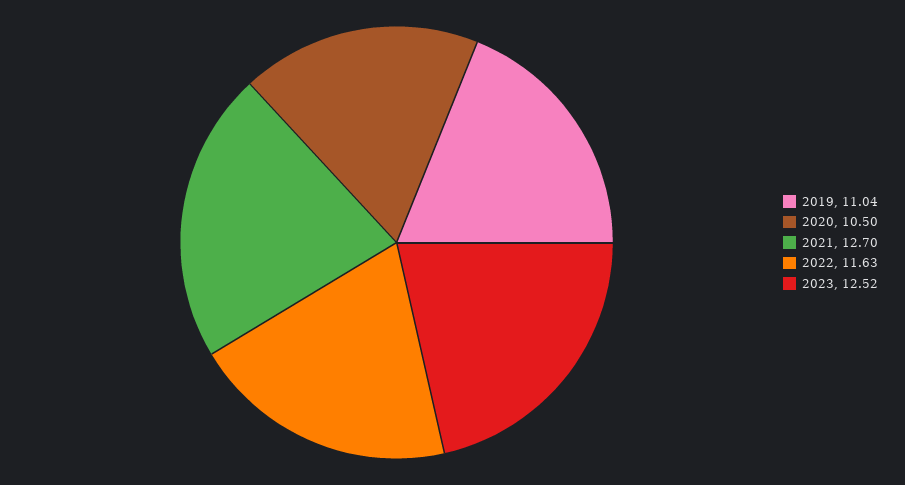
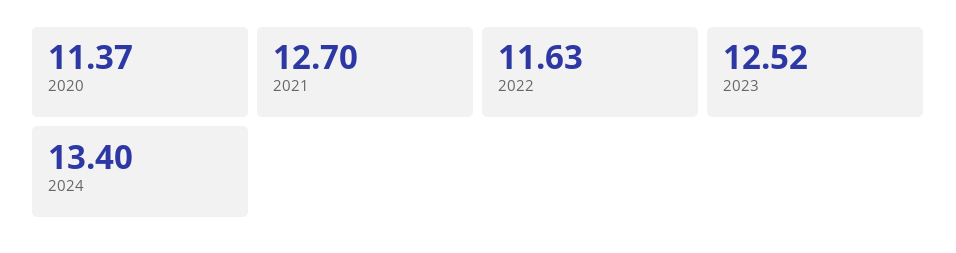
2019: 11.04 -> none
2020: 10.5 -> 11.37
2024: none -> 13.4

